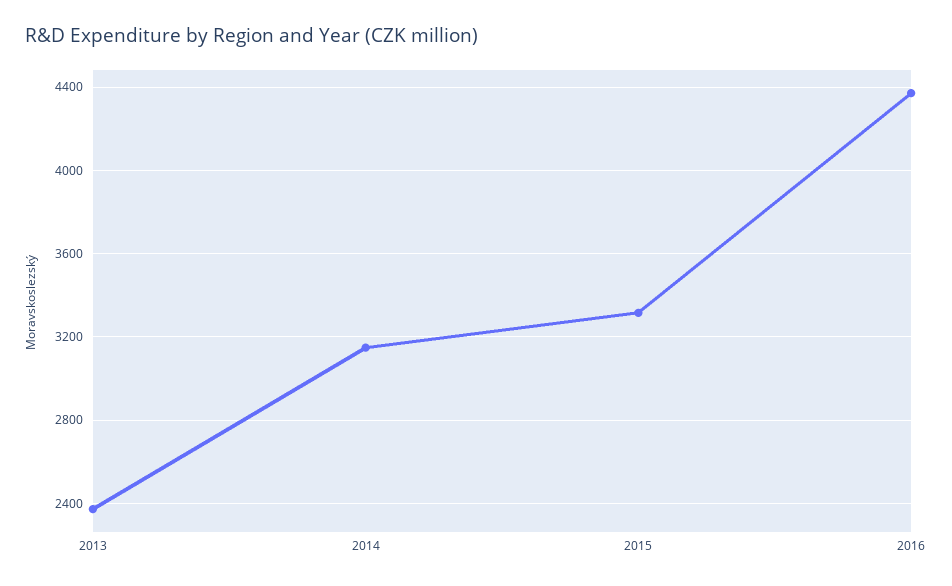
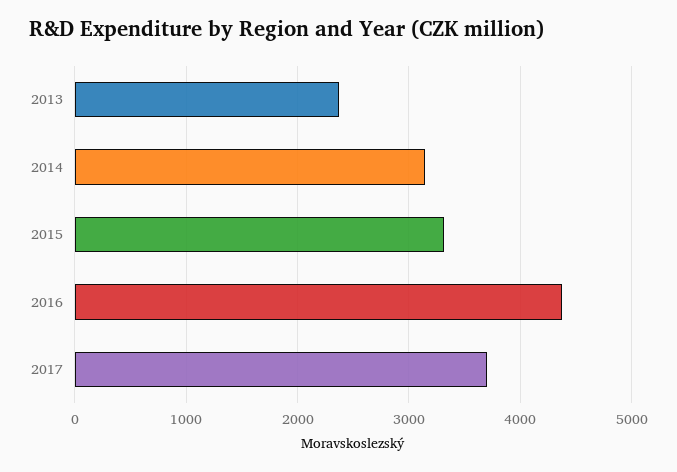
2017: none -> 3700

